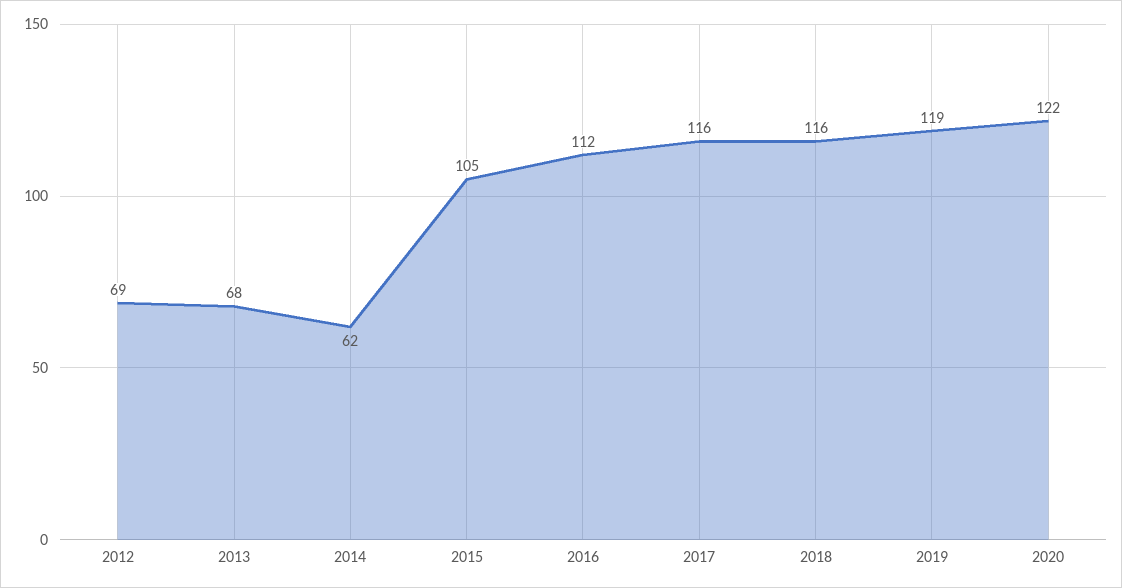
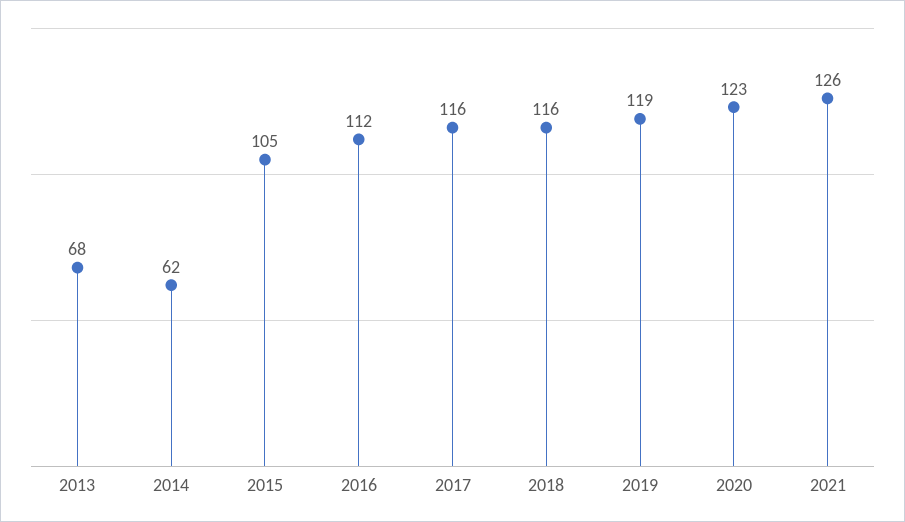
2012: 69 -> none
2020: 122 -> 123
2021: none -> 126

